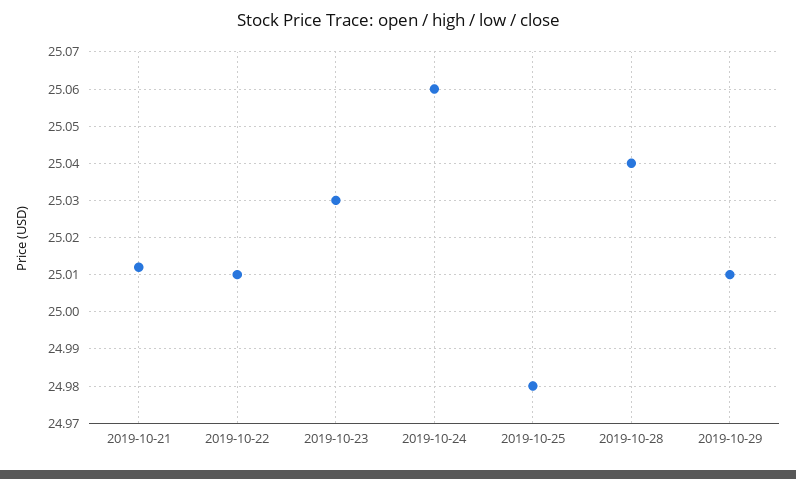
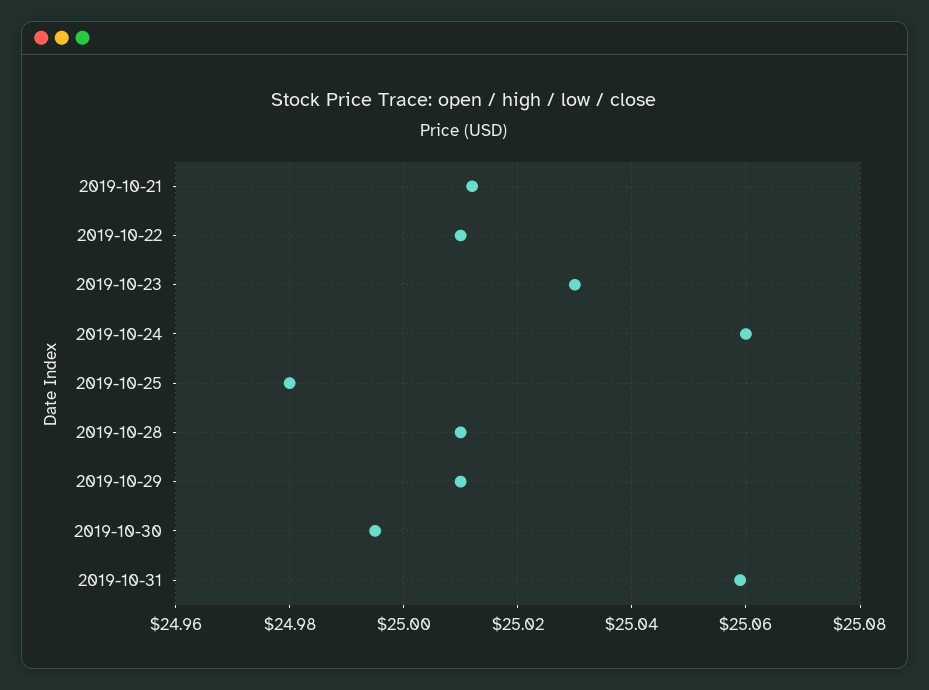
2019-10-28: 25.04 -> 25.01
2019-10-30: none -> 24.995
2019-10-31: none -> 25.06

